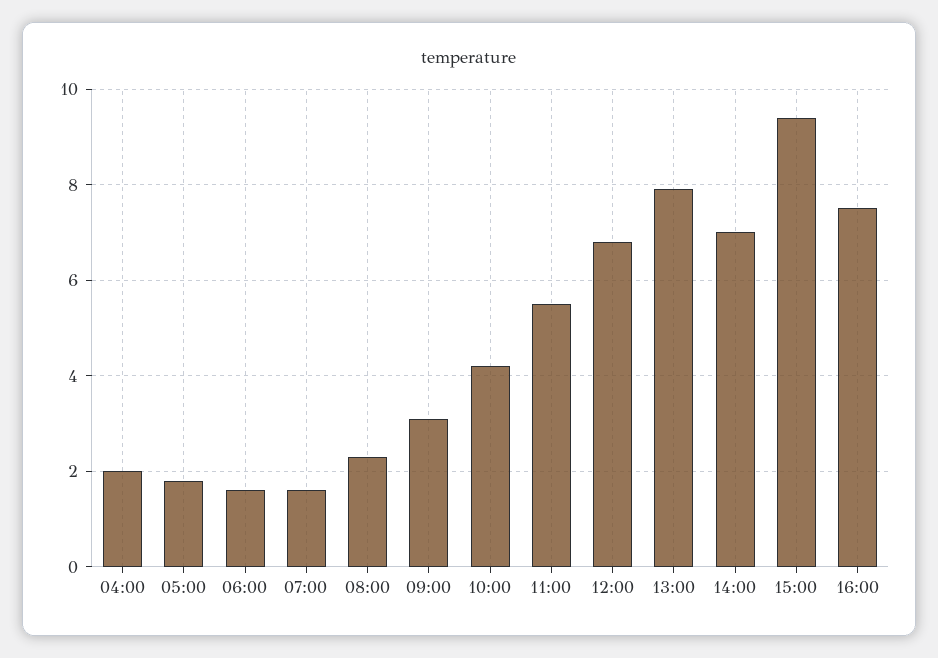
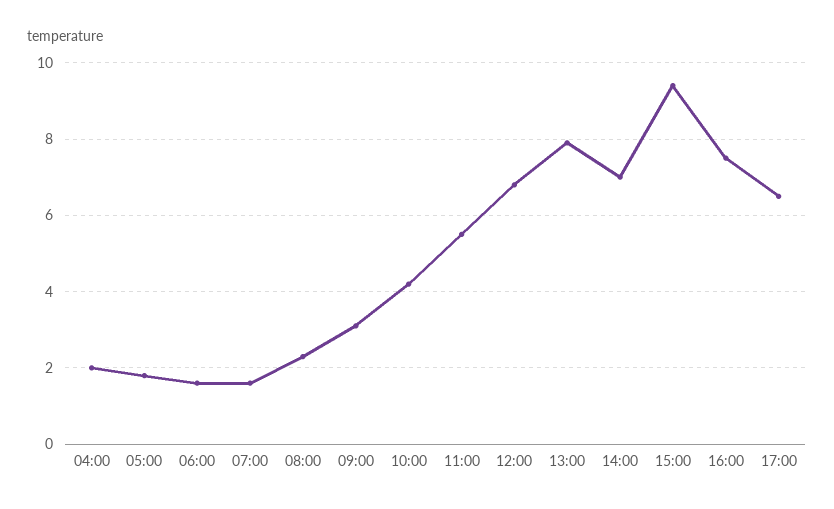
17:00: none -> 6.5

